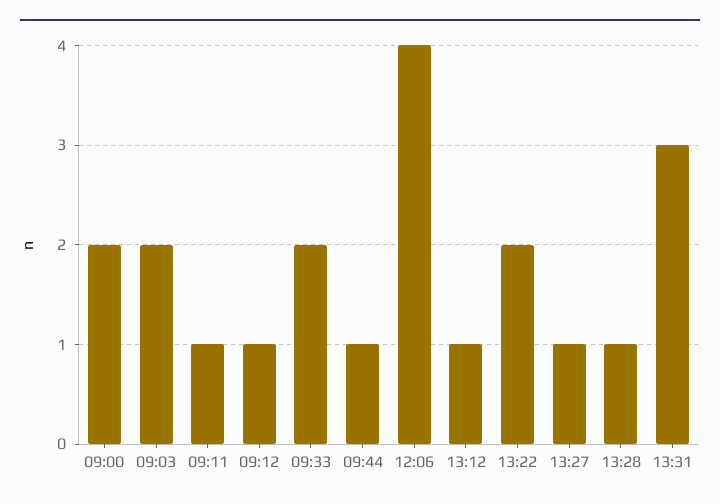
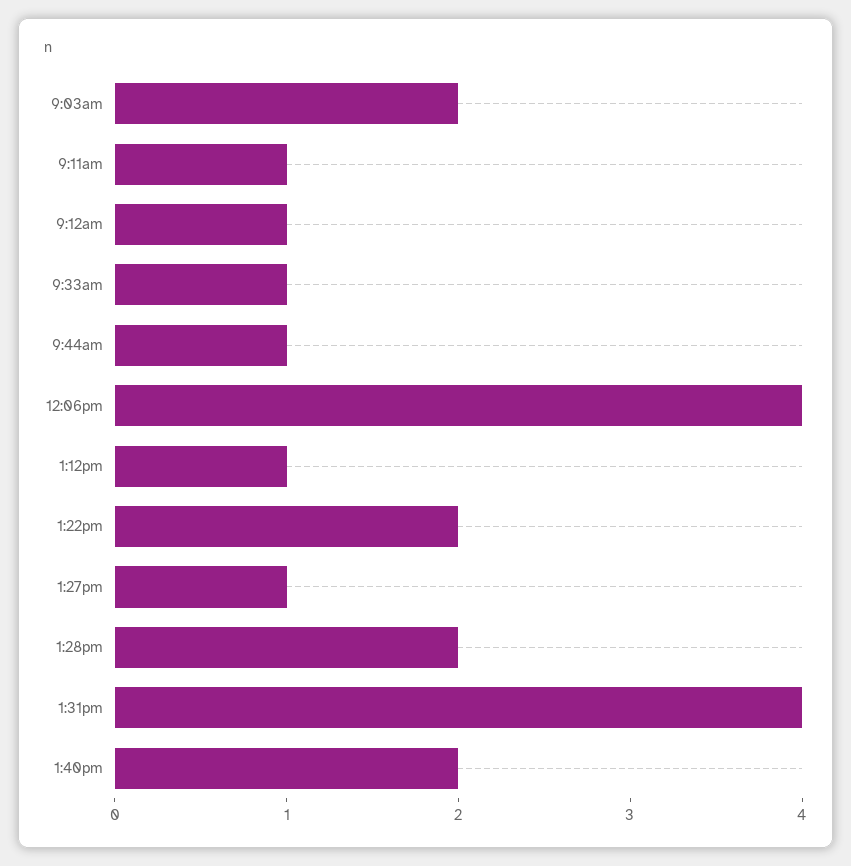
09:00: 2 -> none
09:33: 2 -> 1
13:28: 1 -> 2
13:31: 3 -> 4
1:40pm: none -> 2

